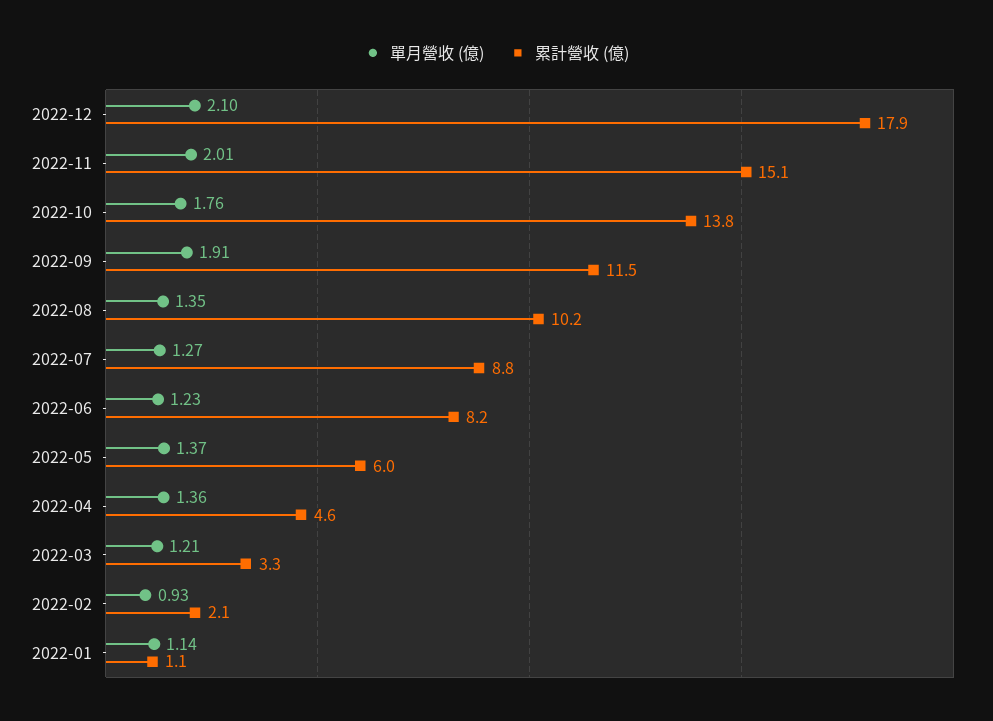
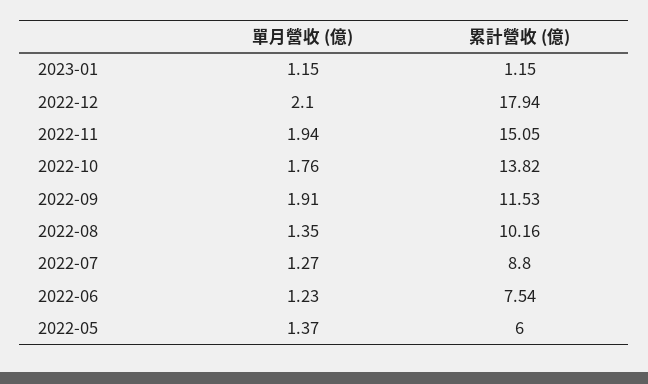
單月營收 (億), 2022-11: 2.01 -> 1.94
累計營收 (億), 2022-06: 8.2 -> 7.54
單月營收 (億), 2022-04: 1.36 -> none
累計營收 (億), 2022-04: 4.6 -> none
單月營收 (億), 2022-03: 1.21 -> none
累計營收 (億), 2022-03: 3.3 -> none
單月營收 (億), 2022-02: 0.93 -> none
累計營收 (億), 2022-02: 2.1 -> none
單月營收 (億), 2022-01: 1.14 -> none
累計營收 (億), 2022-01: 1.1 -> none
單月營收 (億), 2023-01: none -> 1.15
累計營收 (億), 2023-01: none -> 1.15

